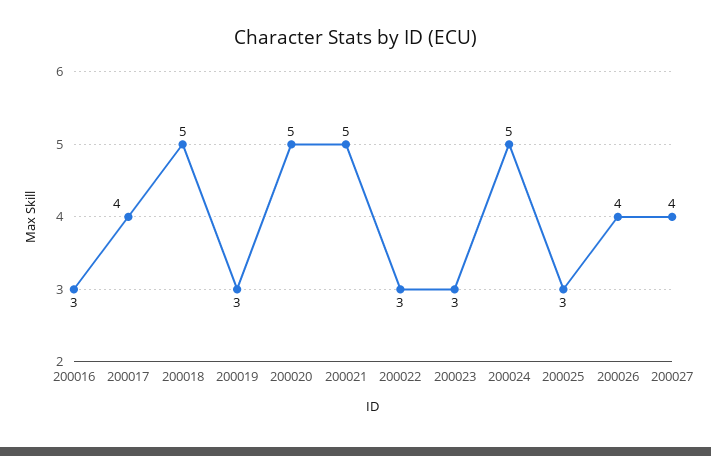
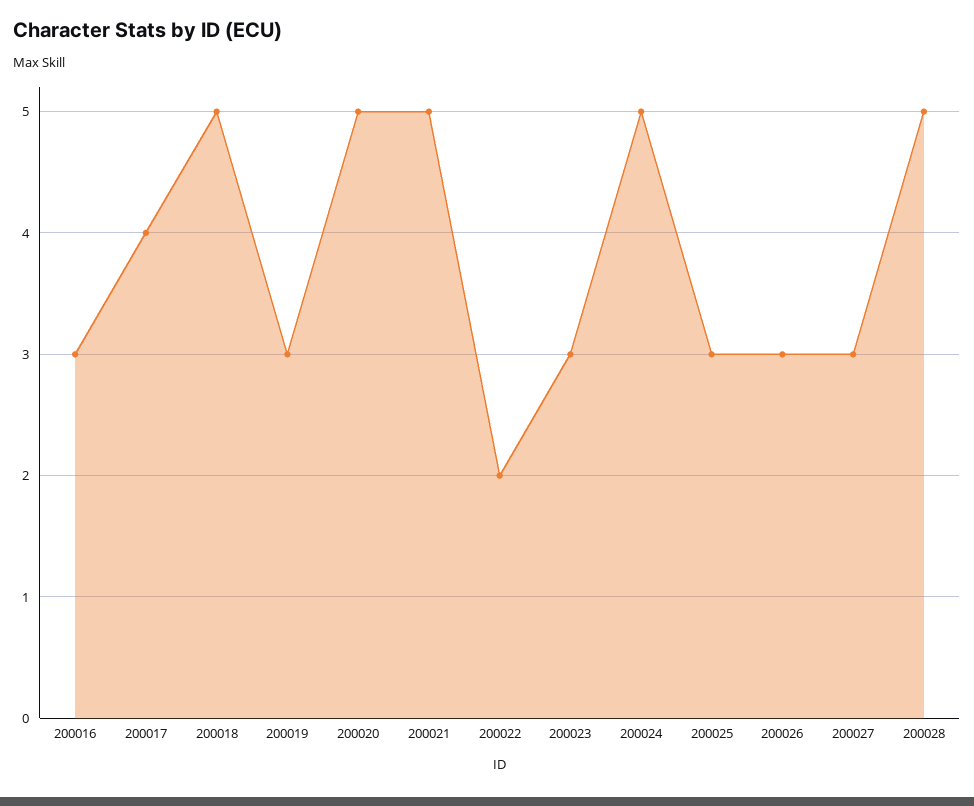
200022: 3 -> 2
200026: 4 -> 3
200027: 4 -> 3
200028: none -> 5

